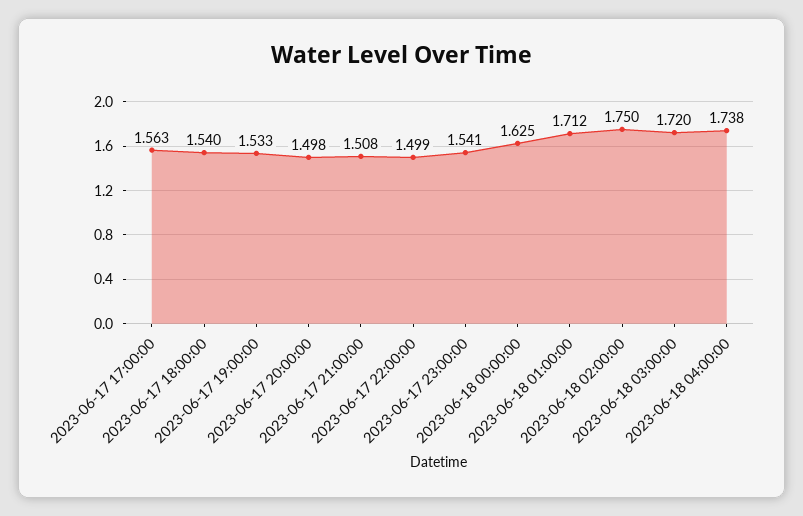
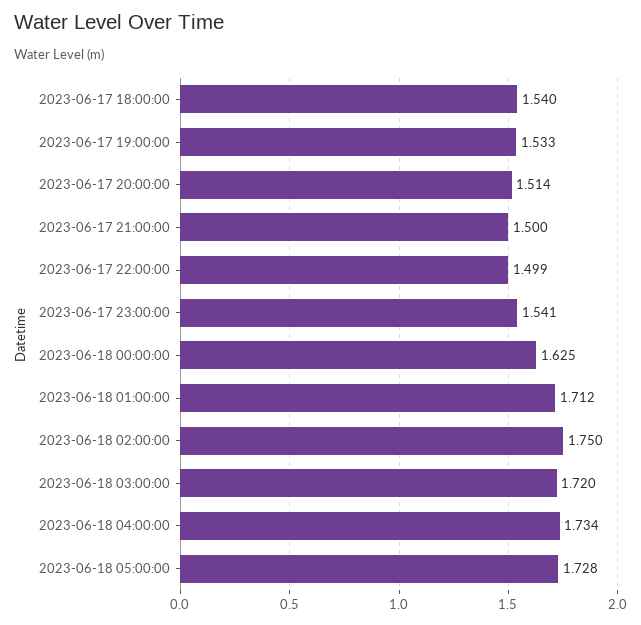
2023-06-17 17:00:00: 1.563 -> none
2023-06-17 20:00:00: 1.498 -> 1.514
2023-06-17 21:00:00: 1.508 -> 1.5
2023-06-18 04:00:00: 1.738 -> 1.734
2023-06-18 05:00:00: none -> 1.728

